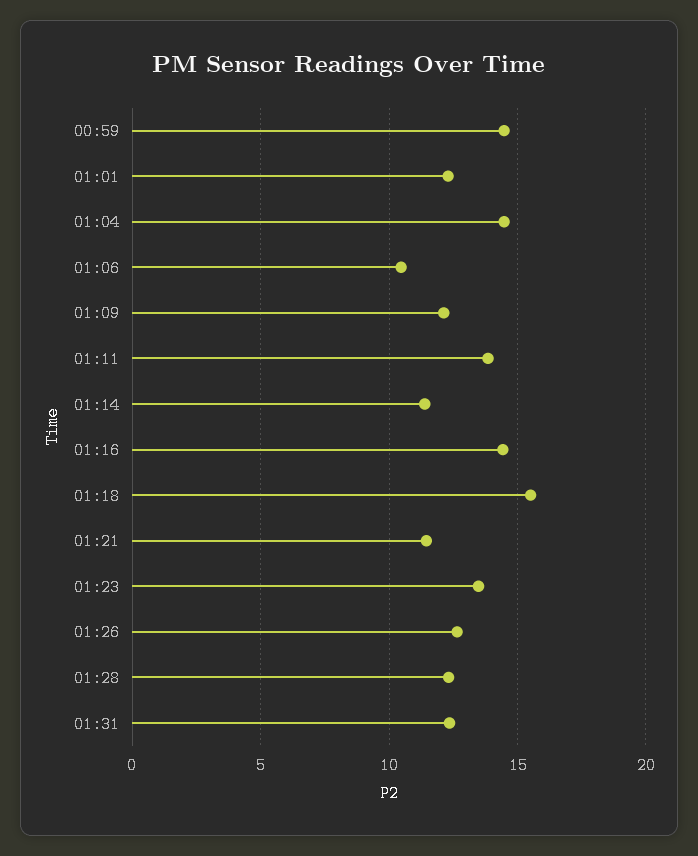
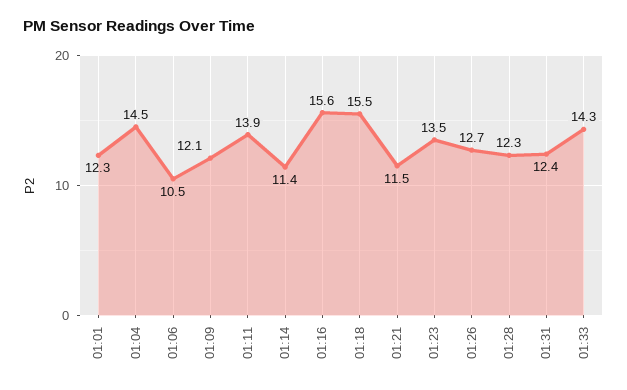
00:59: 14.5 -> none
01:16: 14.5 -> 15.6
01:33: none -> 14.3

